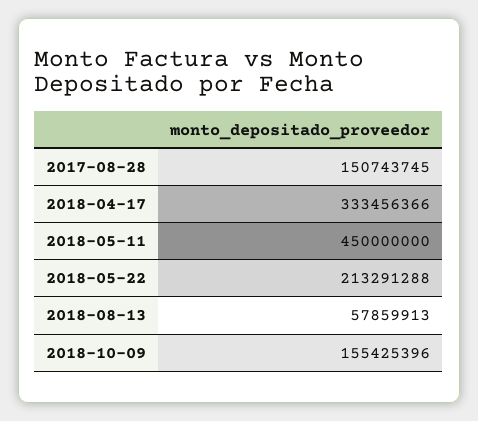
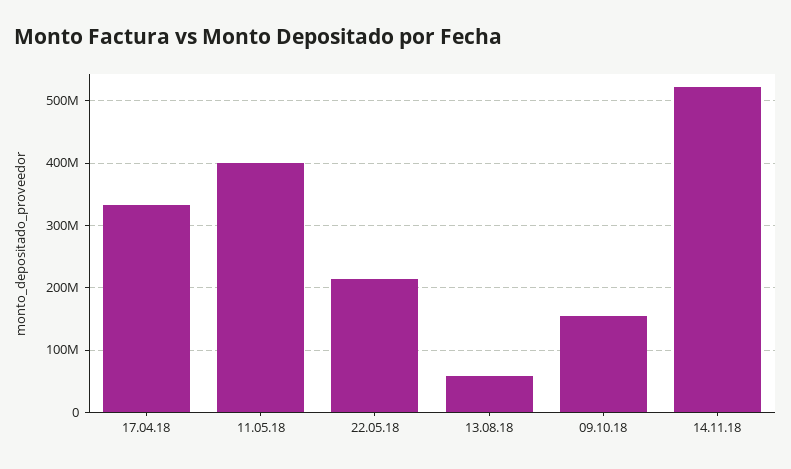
2017-08-28: 150743745 -> none
2018-05-11: 450000000 -> 400000000
14.11.18: none -> 520000000

